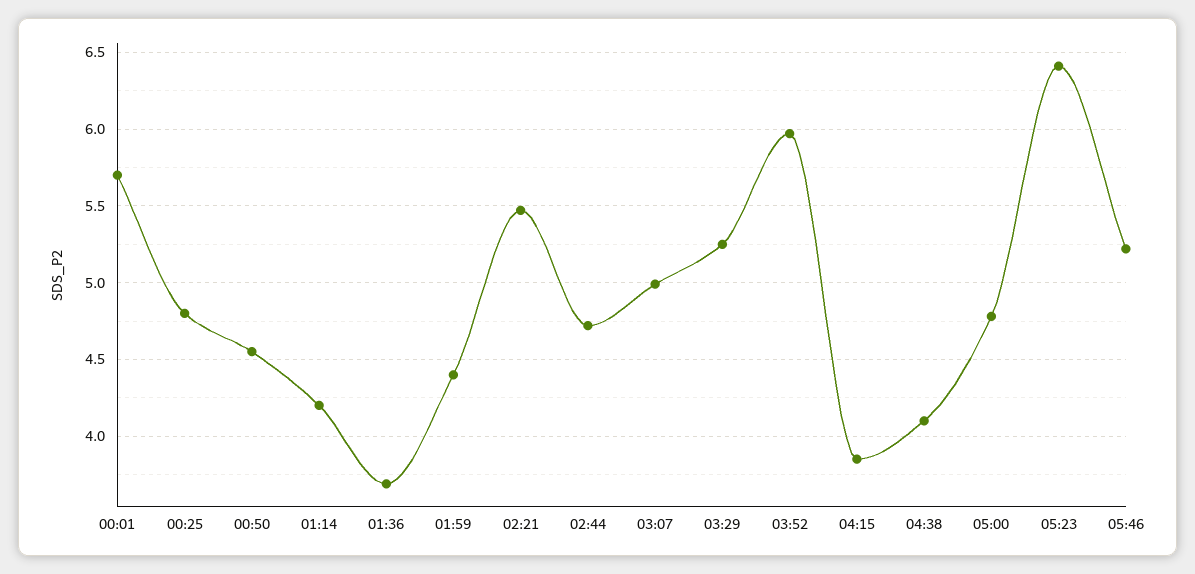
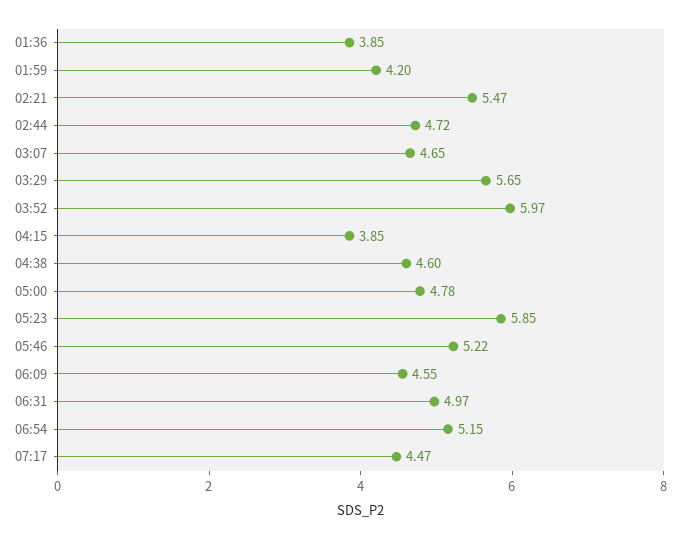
00:01: 5.7 -> none
00:25: 4.8 -> none
00:50: 4.55 -> none
01:14: 4.2 -> none
01:36: 3.7 -> 3.85
01:59: 4.4 -> 4.2
03:07: 5 -> 4.65
03:29: 5.25 -> 5.65
04:38: 4.1 -> 4.6
05:23: 6.4 -> 5.85
06:09: none -> 4.55
06:31: none -> 4.97
06:54: none -> 5.15
07:17: none -> 4.47

